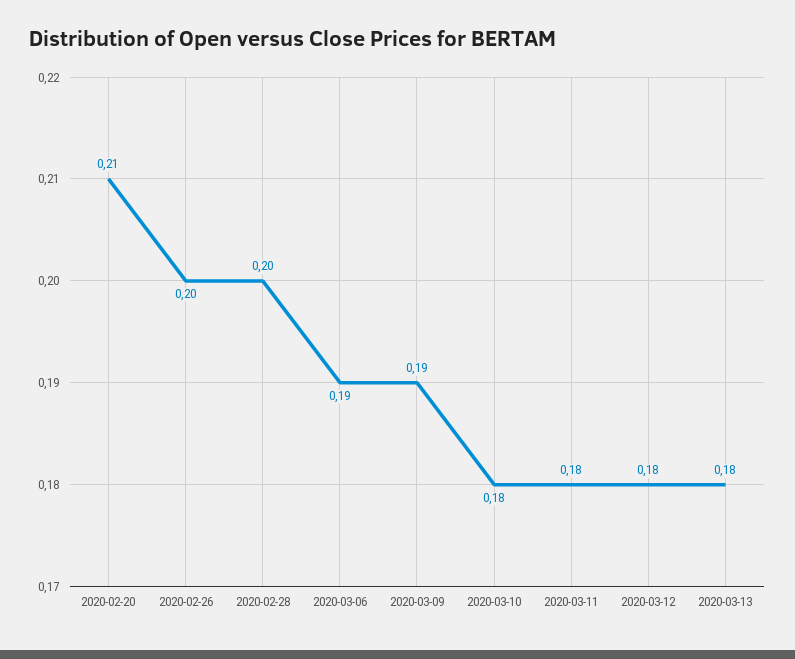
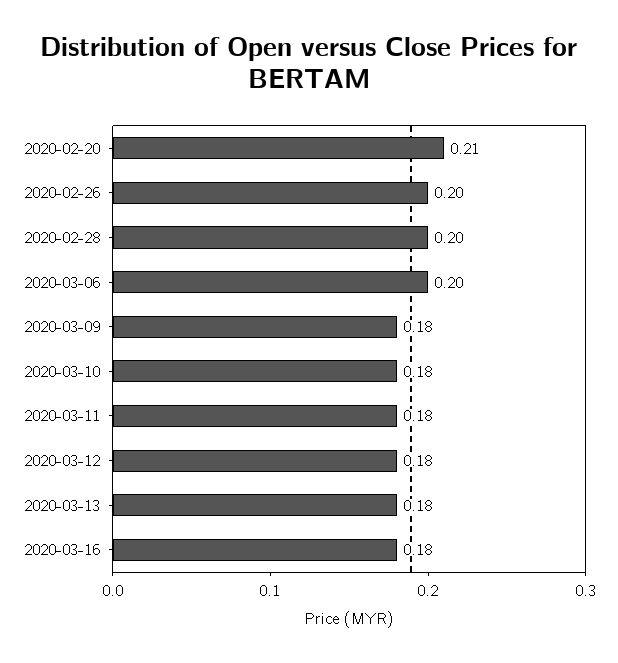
2020-03-06: 0.19 -> 0.2
2020-03-09: 0.19 -> 0.18
2020-03-16: none -> 0.18

